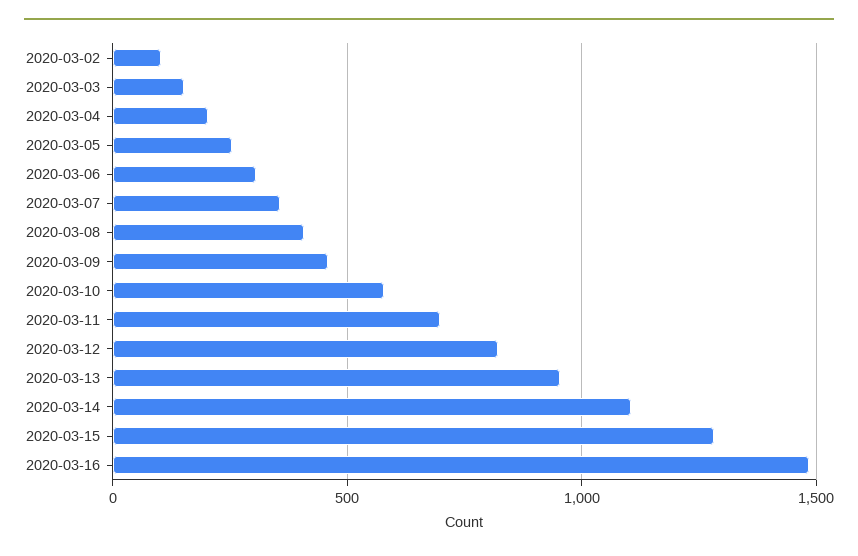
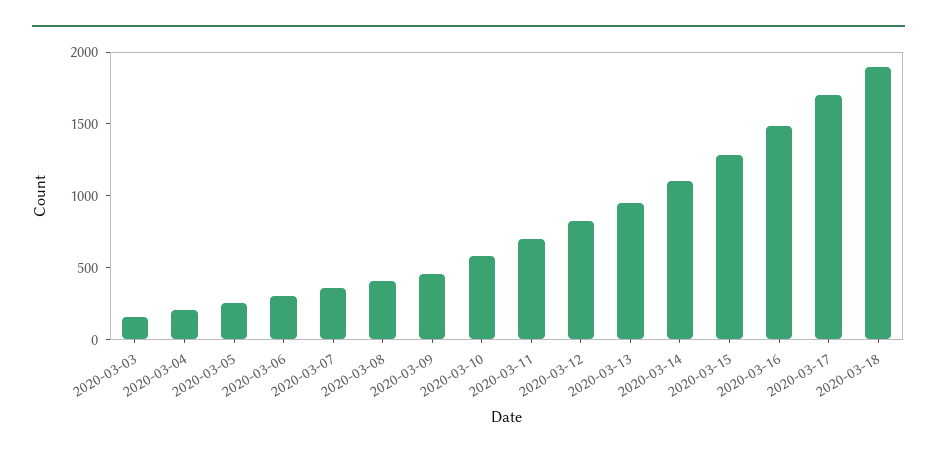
2020-03-02: 100 -> none
2020-03-17: none -> 1700
2020-03-18: none -> 1900

